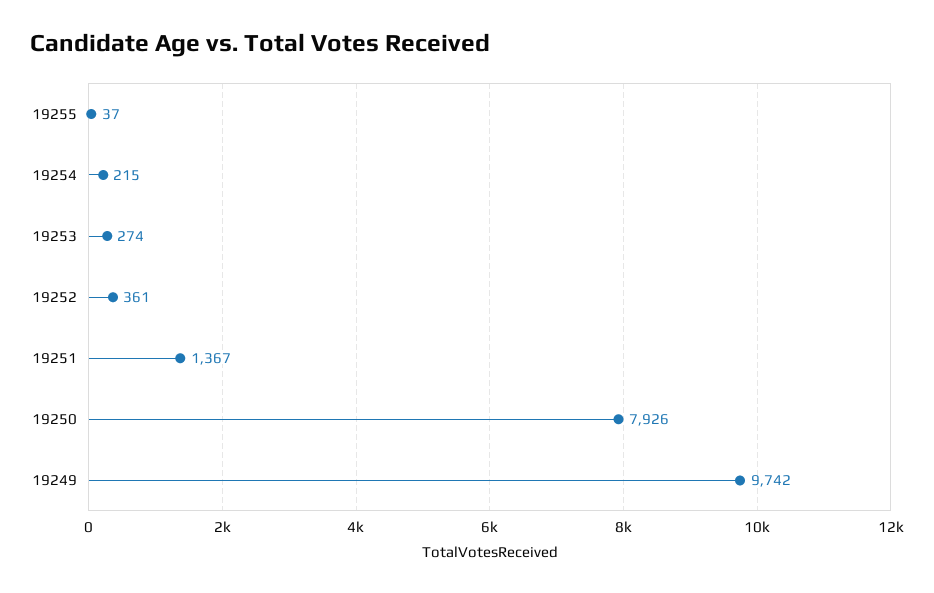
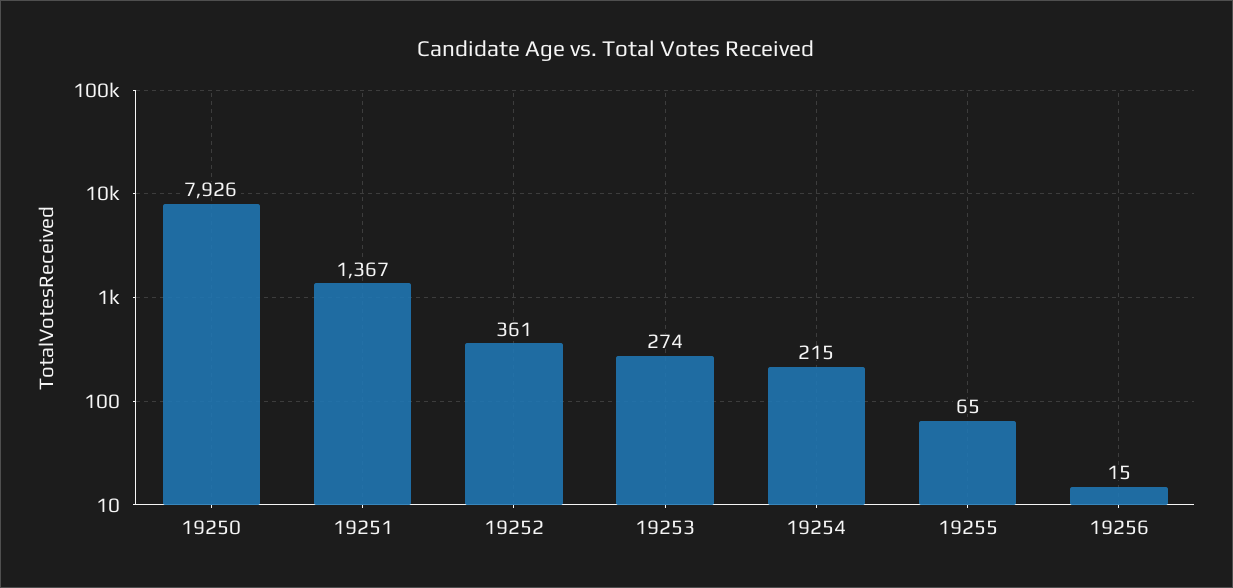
19255: 37 -> 65
19249: 9742 -> none
19256: none -> 15

